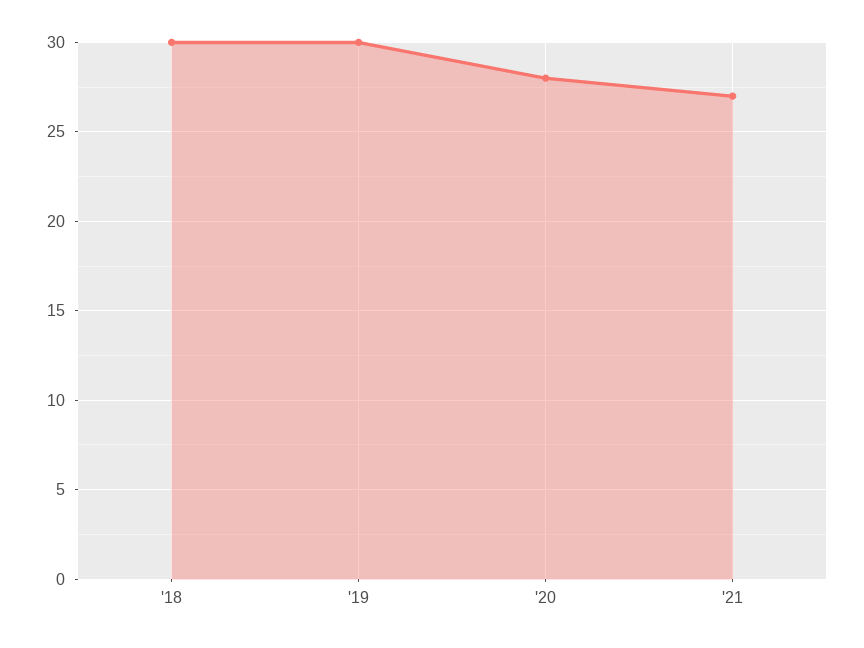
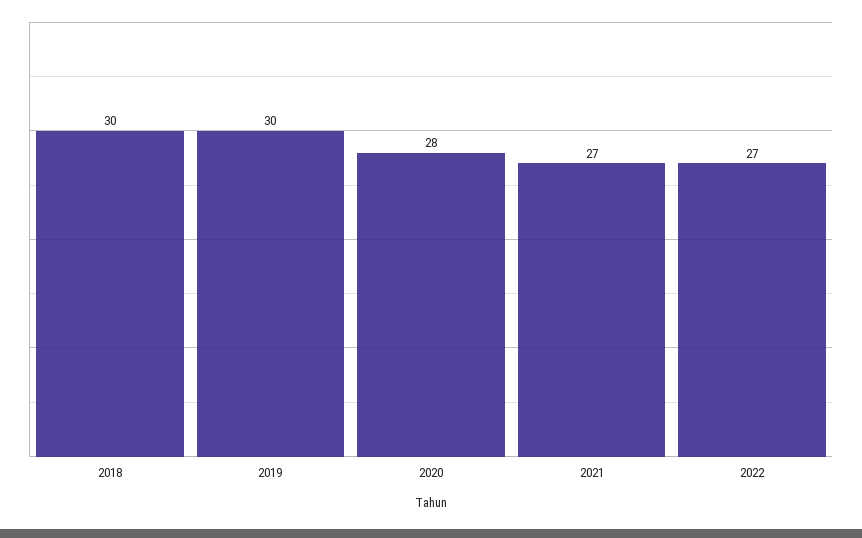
2022: none -> 27

